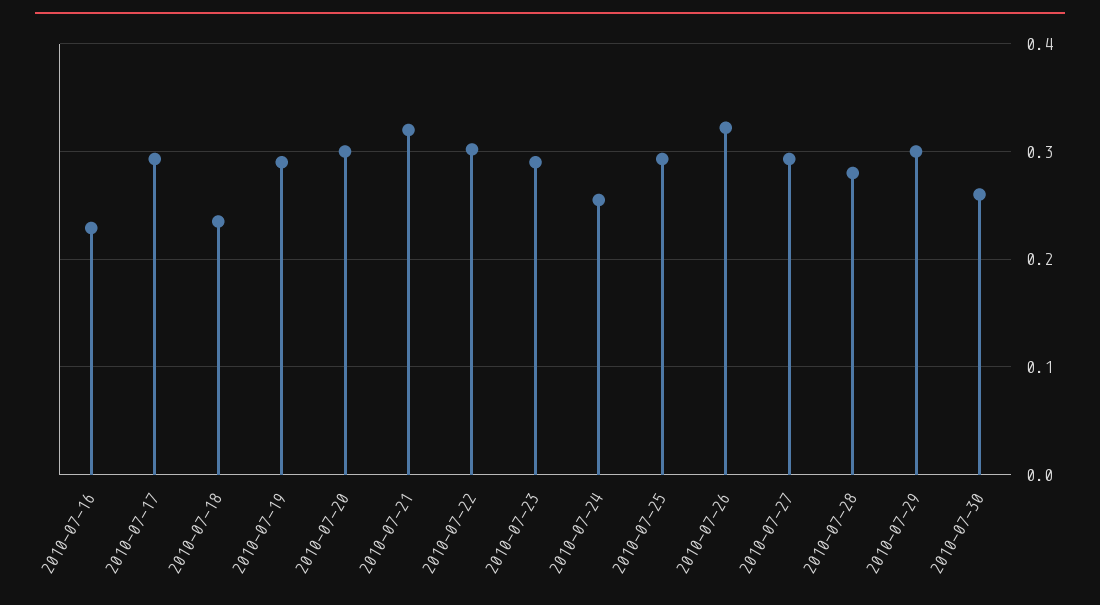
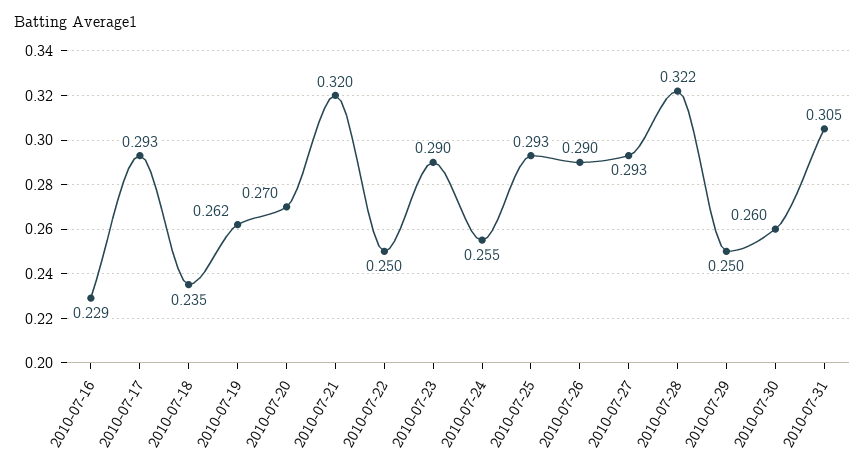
2010-07-19: 0.29 -> 0.262
2010-07-20: 0.3 -> 0.27
2010-07-22: 0.3 -> 0.25
2010-07-26: 0.32 -> 0.29
2010-07-28: 0.28 -> 0.322
2010-07-29: 0.3 -> 0.25
2010-07-31: none -> 0.305

